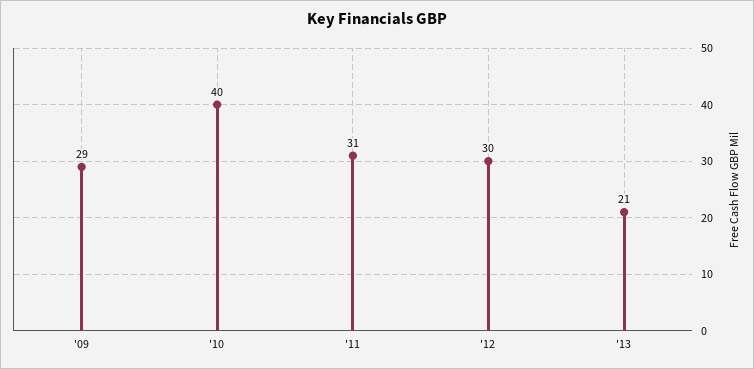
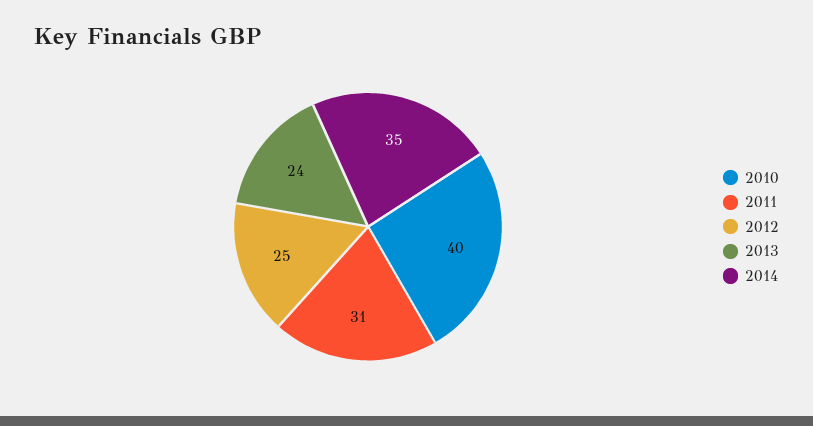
'09: 29 -> none
'12: 30 -> 25
'13: 21 -> 24
2014: none -> 35

